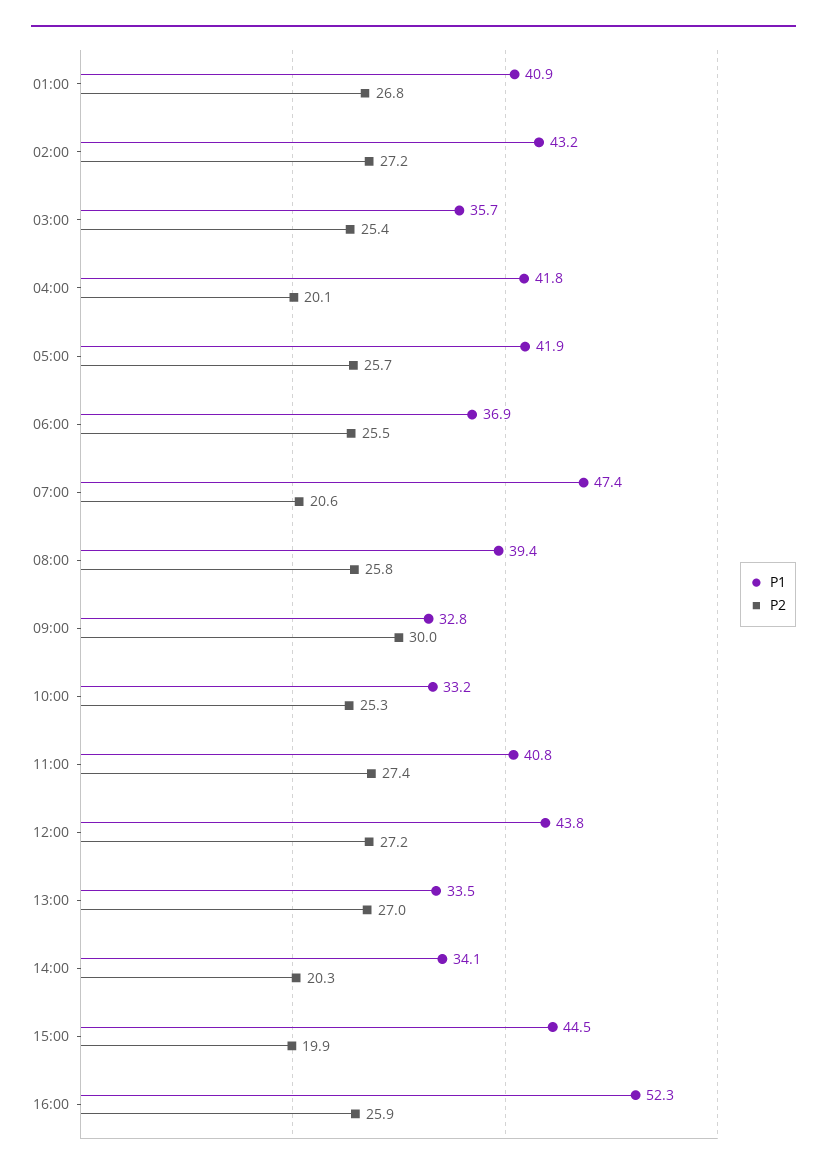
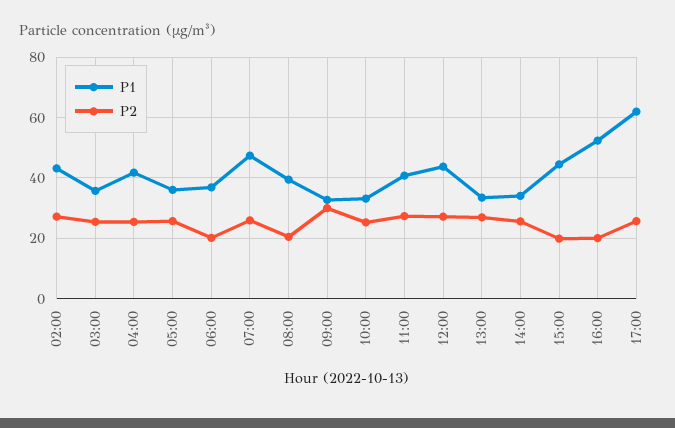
P1, 01:00: 40.9 -> none
P2, 01:00: 26.8 -> none
P2, 04:00: 20.1 -> 26
P1, 05:00: 41.9 -> 36
P2, 06:00: 25.5 -> 20
P2, 07:00: 20.6 -> 26
P2, 08:00: 25.8 -> 20
P2, 14:00: 20.3 -> 26
P2, 16:00: 25.9 -> 20
P1, 17:00: none -> 62
P2, 17:00: none -> 26

